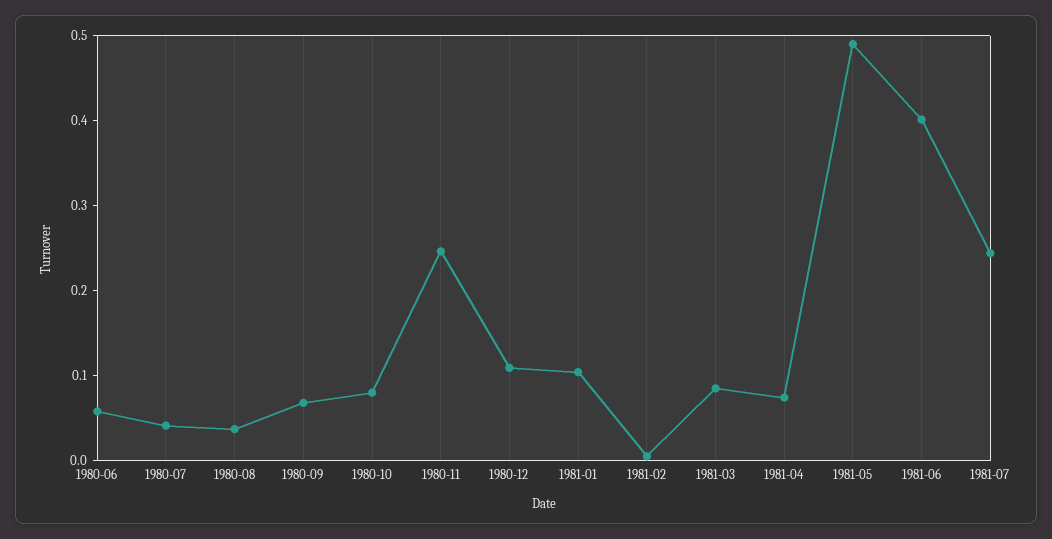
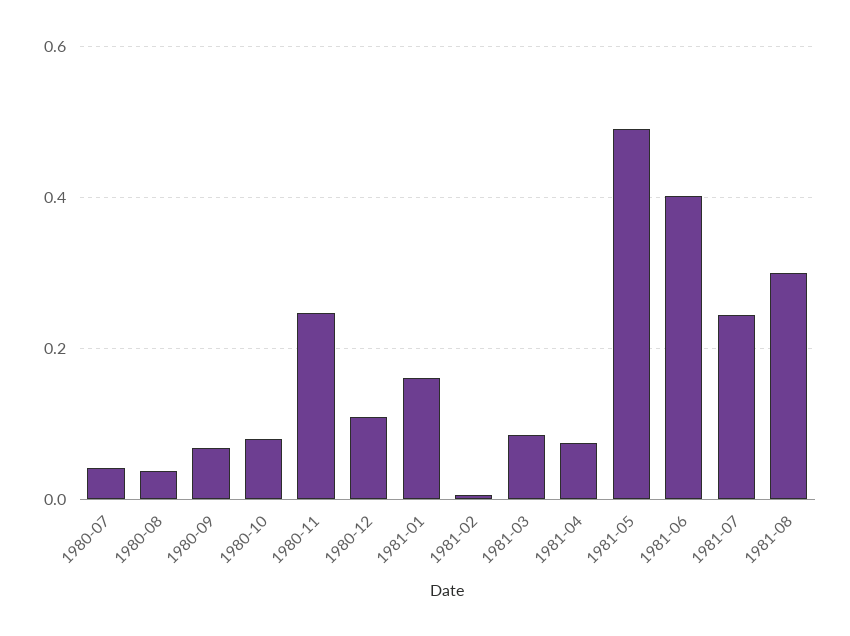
1980-06: 0.06 -> none
1981-01: 0.1 -> 0.16
1981-08: none -> 0.3

